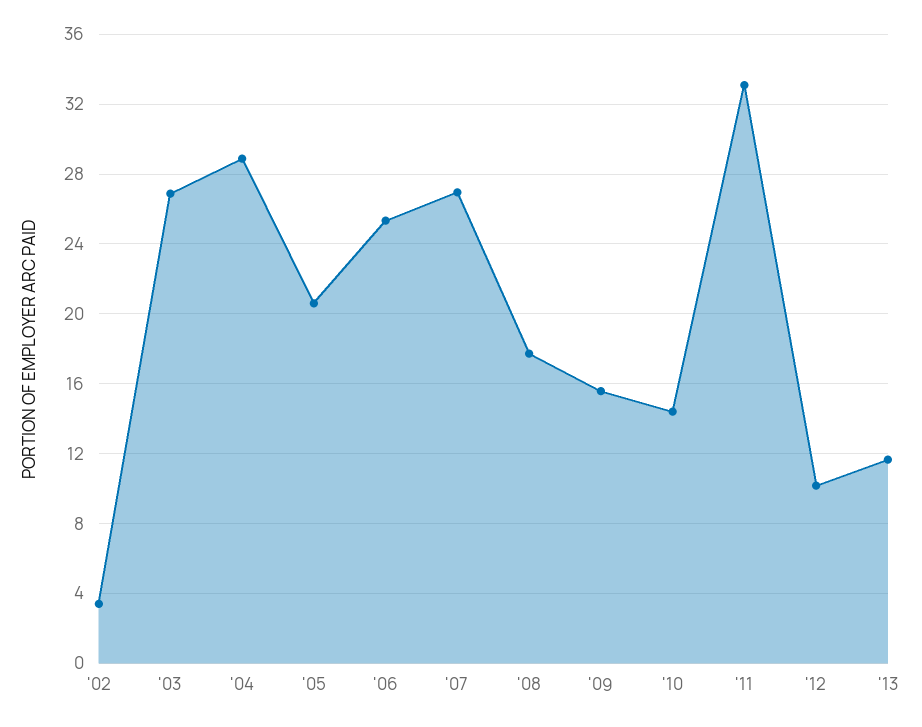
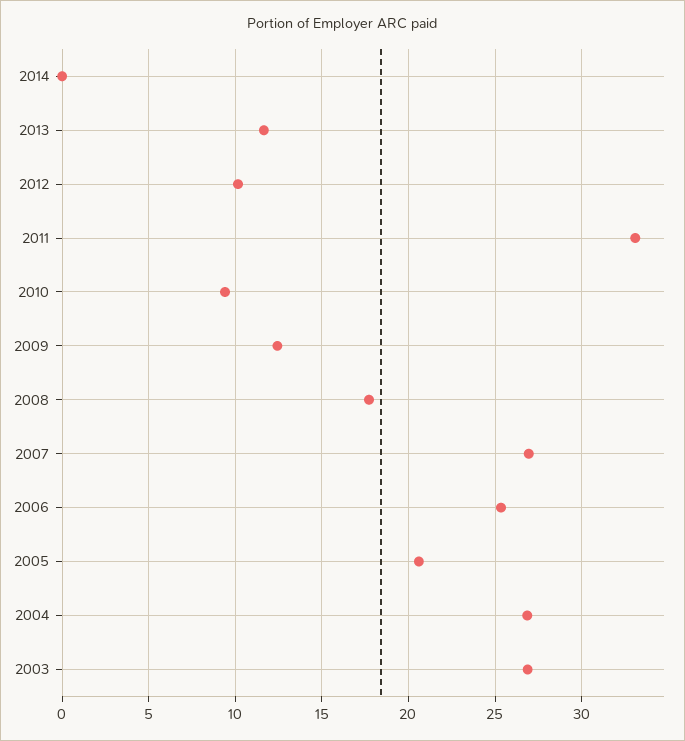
'02: 3.5 -> none
'04: 29 -> 27
'09: 15.5 -> 12.5
'10: 14.5 -> 9.5
2014: none -> 0

